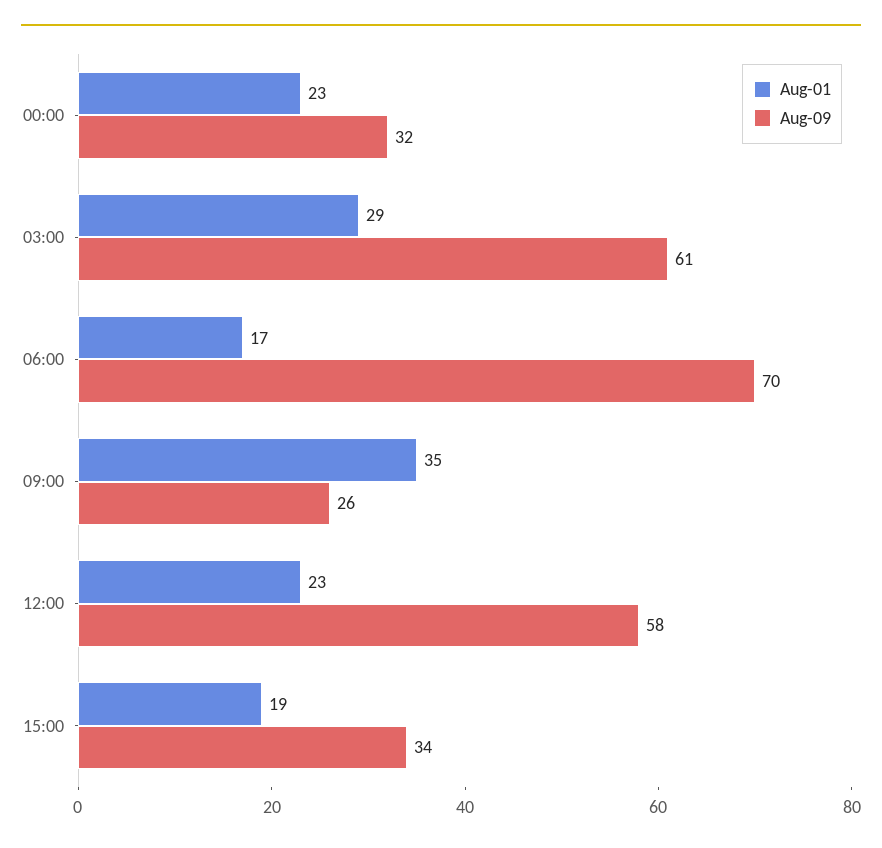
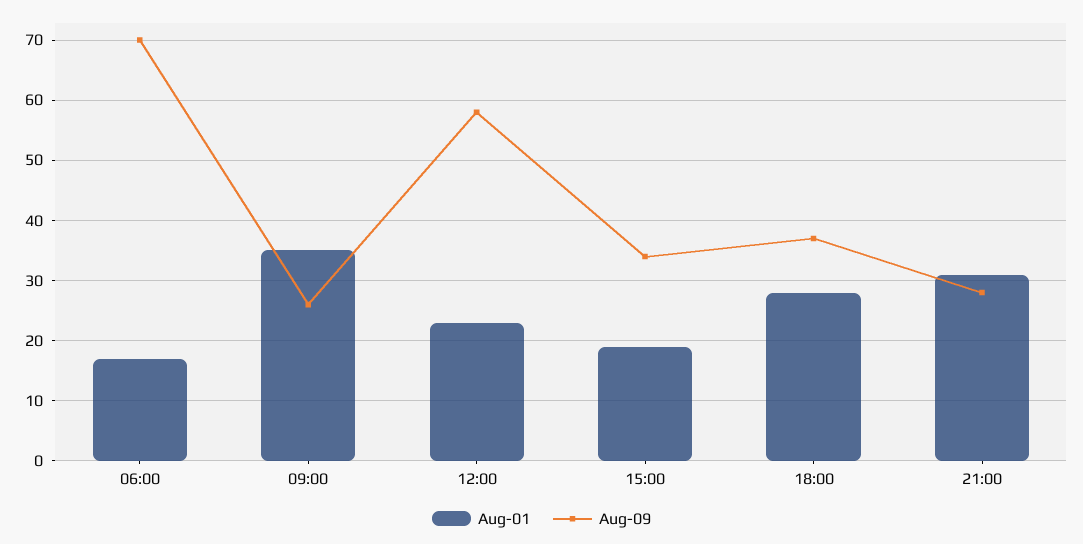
Aug-01, 00:00: 23 -> none
Aug-09, 00:00: 32 -> none
Aug-01, 03:00: 29 -> none
Aug-09, 03:00: 61 -> none
Aug-01, 18:00: none -> 28
Aug-09, 18:00: none -> 37
Aug-01, 21:00: none -> 31
Aug-09, 21:00: none -> 28

